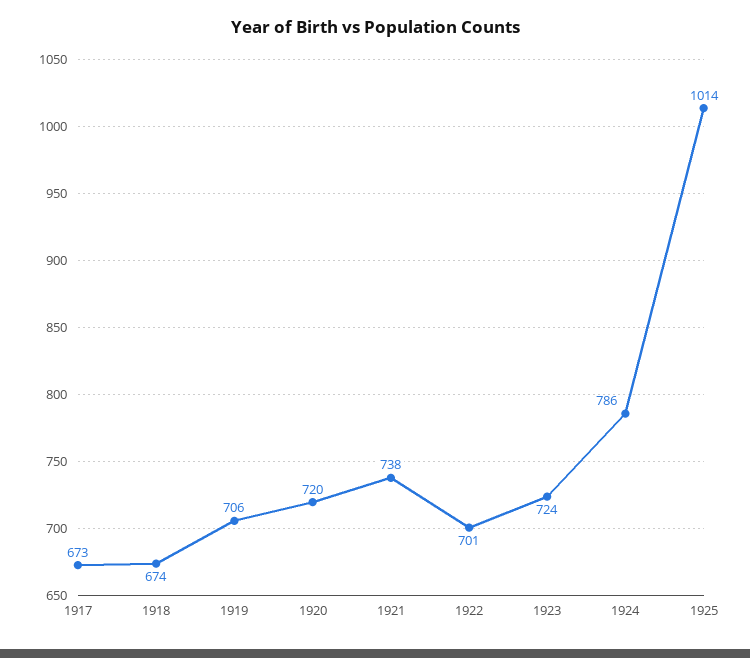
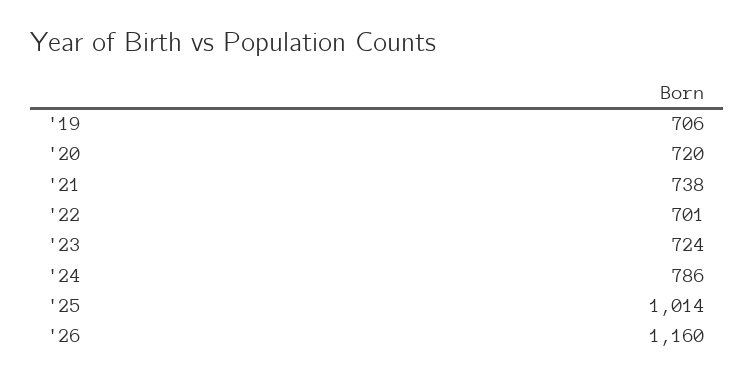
1917: 673 -> none
1918: 674 -> none
'26: none -> 1160

